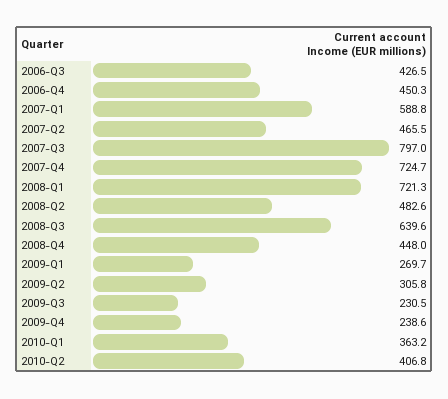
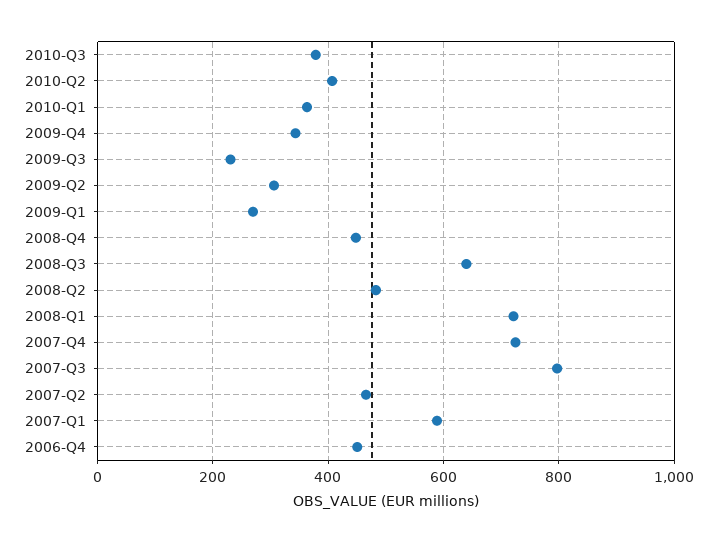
2006-Q3: 426.5 -> none
2009-Q4: 238.6 -> 340
2010-Q3: none -> 380

